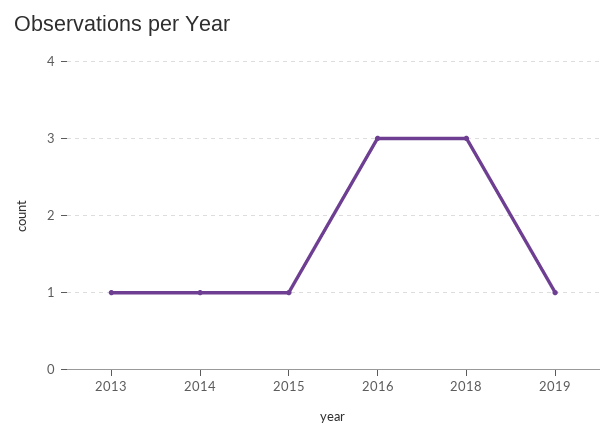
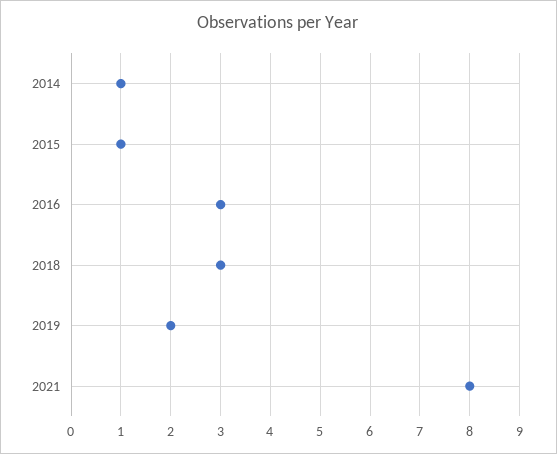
2013: 1 -> none
2019: 1 -> 2
2021: none -> 8

